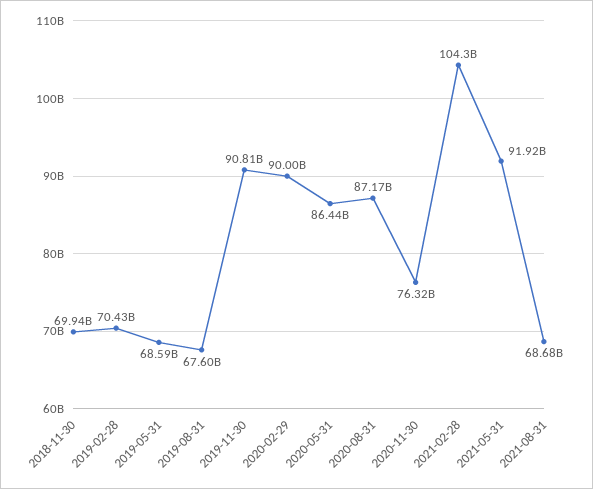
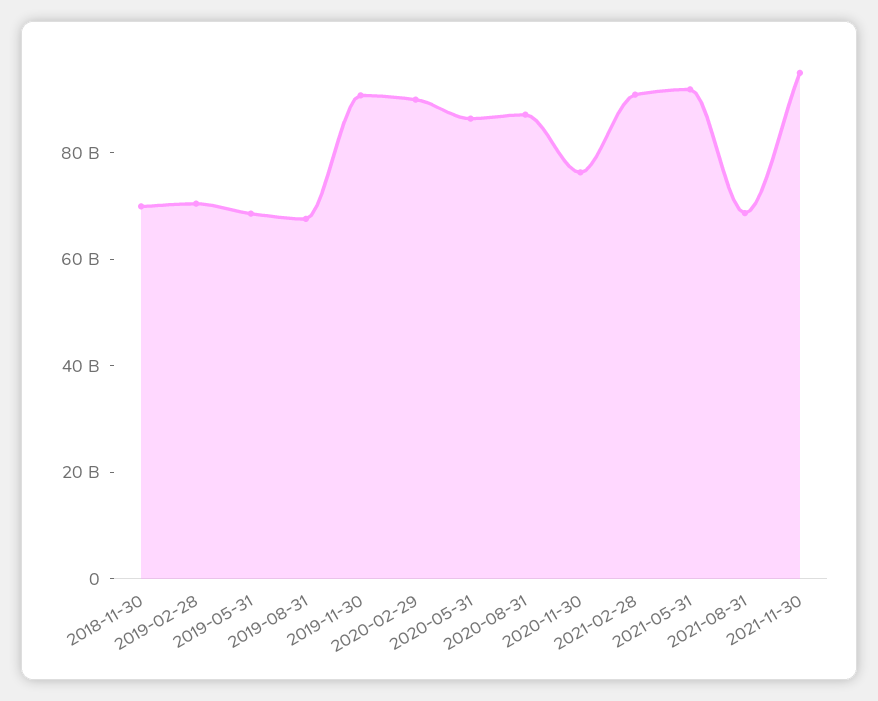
2021-02-28: 104300000000 -> 90000000000
2021-11-30: none -> 95000000000

